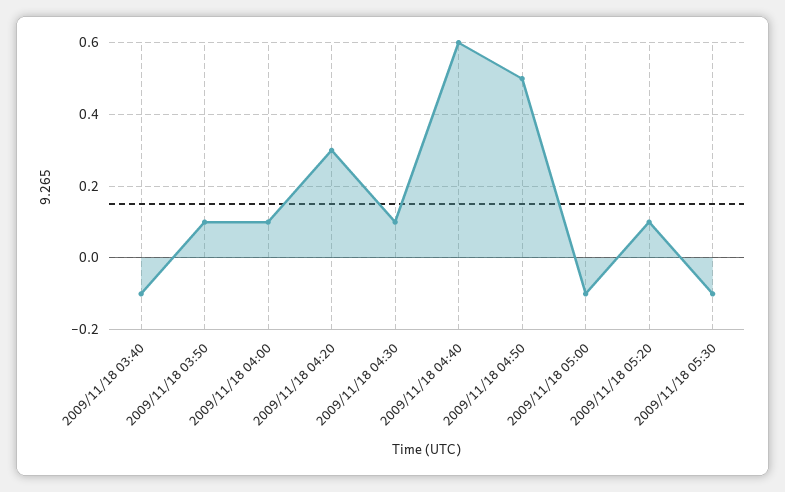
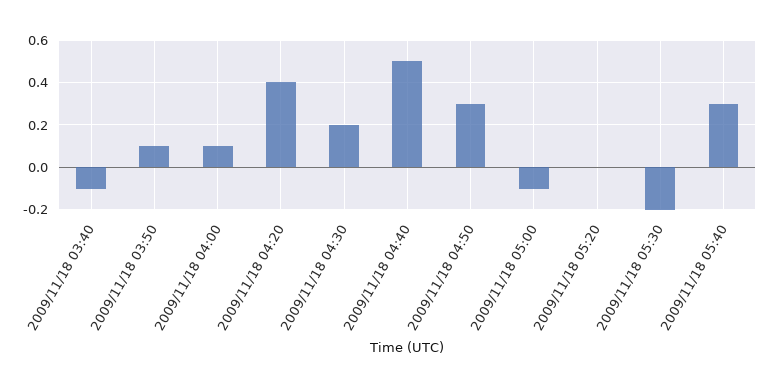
2009/11/18 04:20: 0.3 -> 0.4
2009/11/18 04:30: 0.1 -> 0.2
2009/11/18 04:40: 0.6 -> 0.5
2009/11/18 04:50: 0.5 -> 0.3
2009/11/18 05:20: 0.1 -> 0
2009/11/18 05:30: -0.1 -> -0.2
2009/11/18 05:40: none -> 0.3

